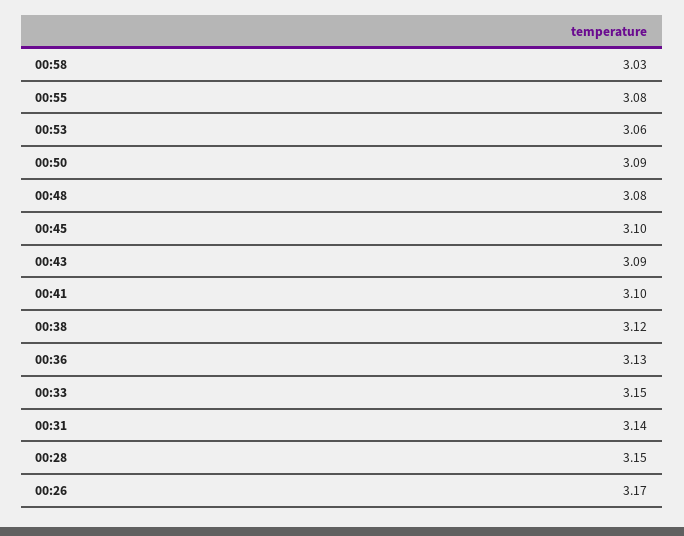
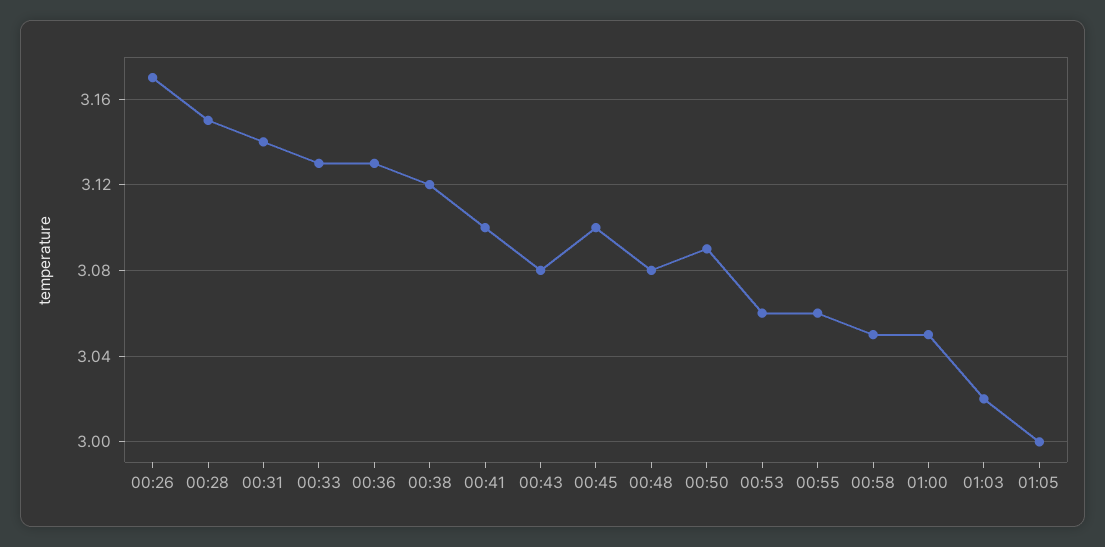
00:58: 3.03 -> 3.05
00:55: 3.08 -> 3.06
00:43: 3.09 -> 3.08
00:33: 3.15 -> 3.13
01:00: none -> 3.05
01:03: none -> 3.02
01:05: none -> 3

